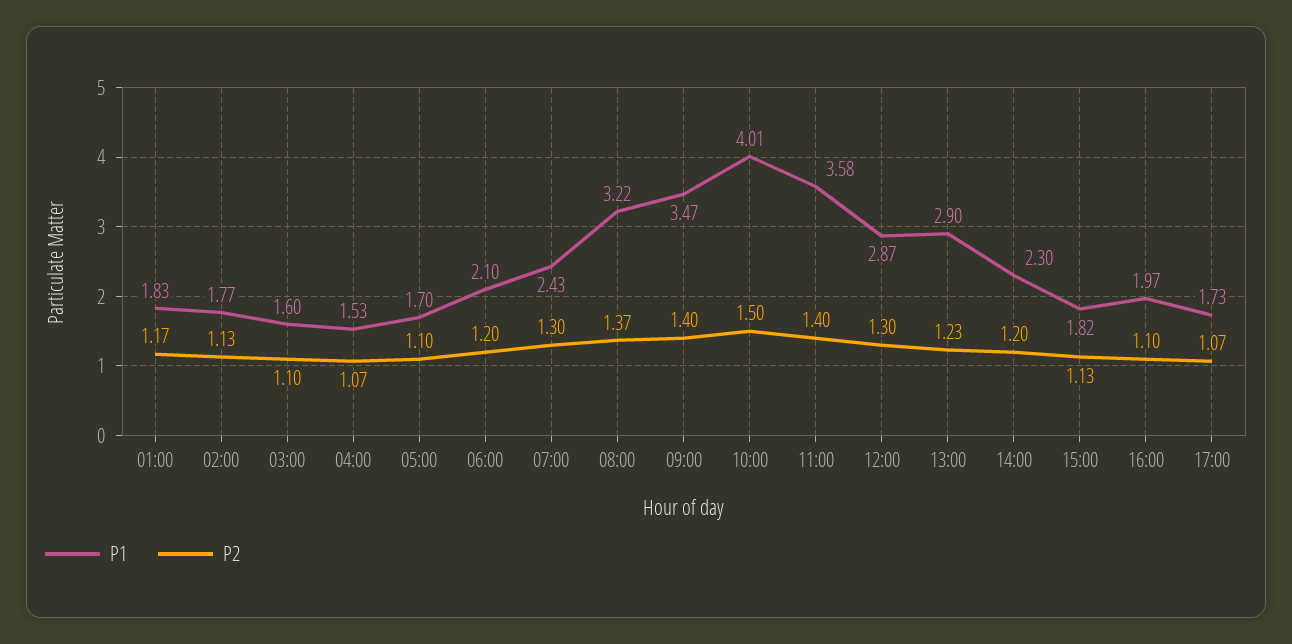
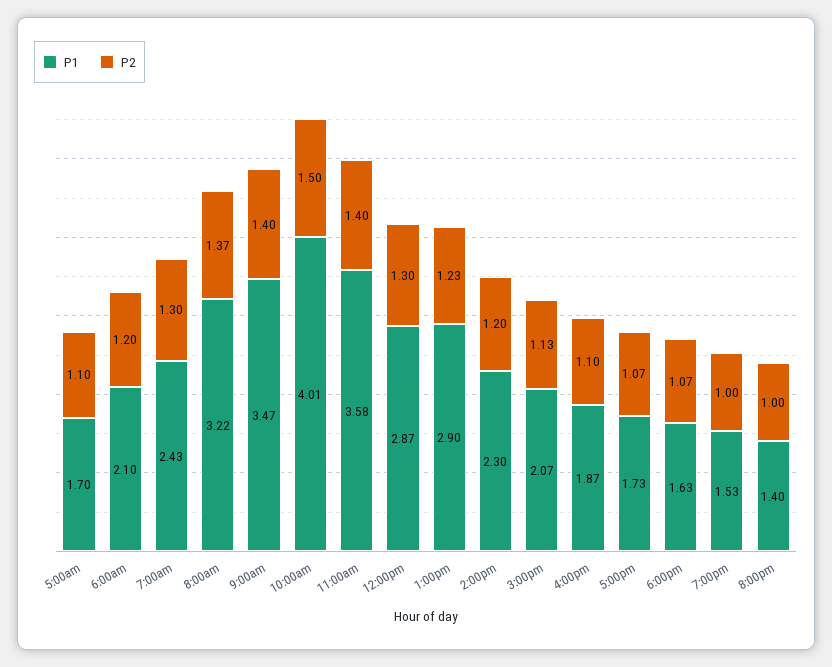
P1, 01:00: 1.83 -> none
P2, 01:00: 1.17 -> none
P1, 02:00: 1.77 -> none
P2, 02:00: 1.13 -> none
P1, 03:00: 1.6 -> none
P2, 03:00: 1.1 -> none
P1, 04:00: 1.53 -> none
P2, 04:00: 1.07 -> none
P1, 15:00: 1.82 -> 2.07
P1, 16:00: 1.97 -> 1.87
P1, 6:00pm: none -> 1.63
P2, 6:00pm: none -> 1.07
P1, 7:00pm: none -> 1.53
P2, 7:00pm: none -> 1
P1, 8:00pm: none -> 1.4
P2, 8:00pm: none -> 1

